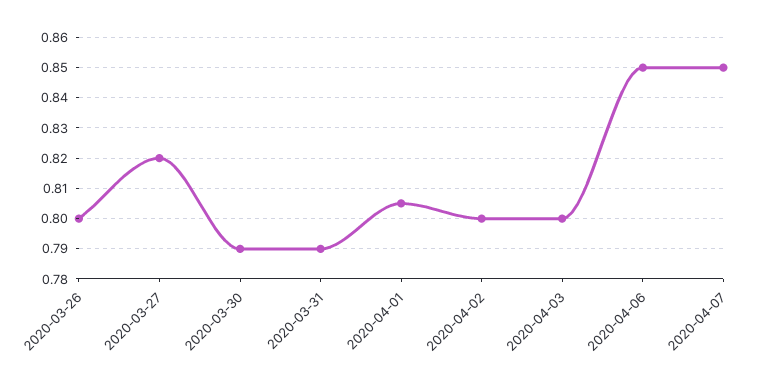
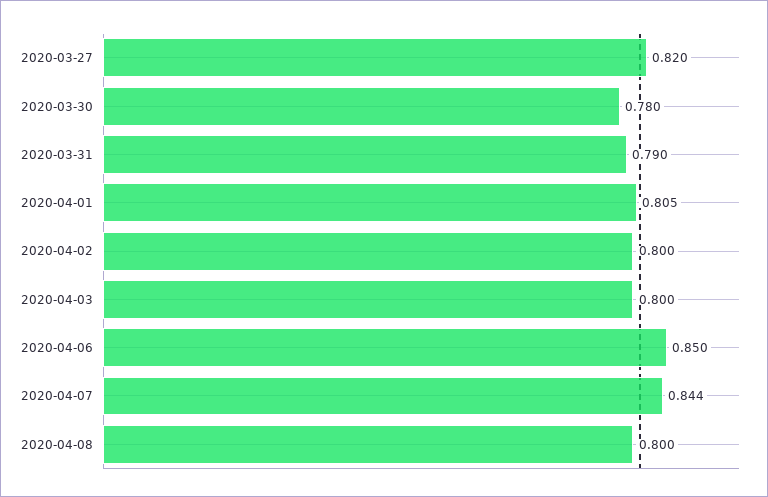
2020-03-26: 0.8 -> none
2020-03-30: 0.79 -> 0.78
2020-04-07: 0.85 -> 0.844
2020-04-08: none -> 0.8

